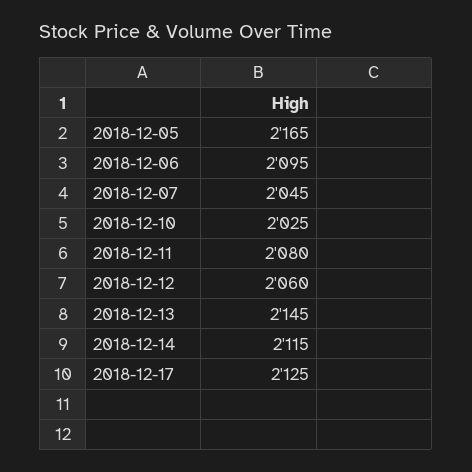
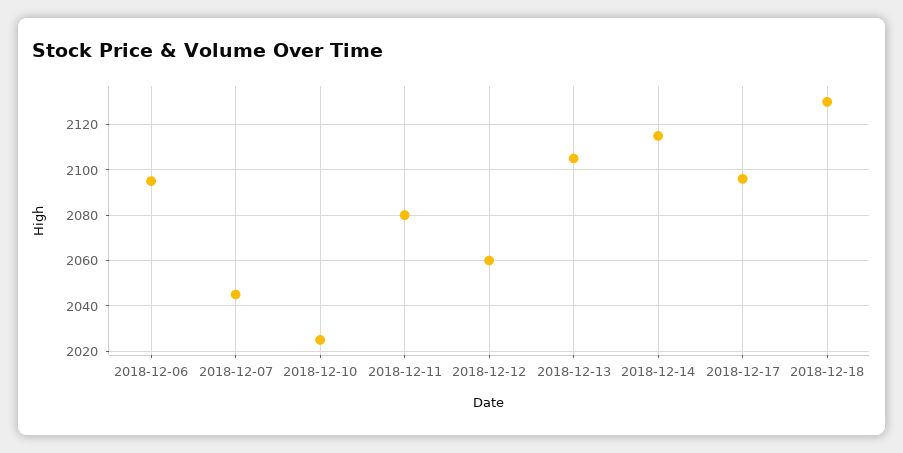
2018-12-05: 2165 -> none
2018-12-13: 2145 -> 2105
2018-12-17: 2125 -> 2095
2018-12-18: none -> 2130

